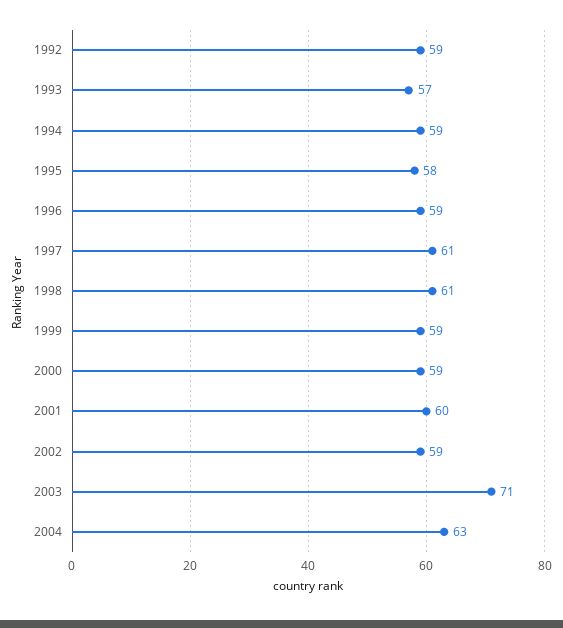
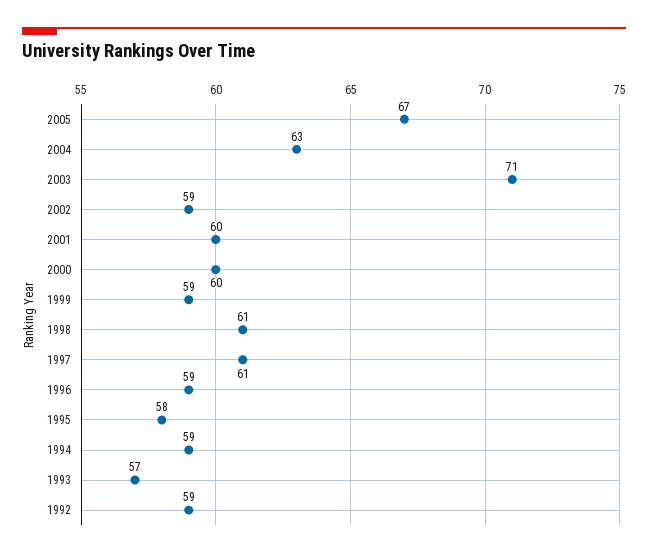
2000: 59 -> 60
2005: none -> 67

